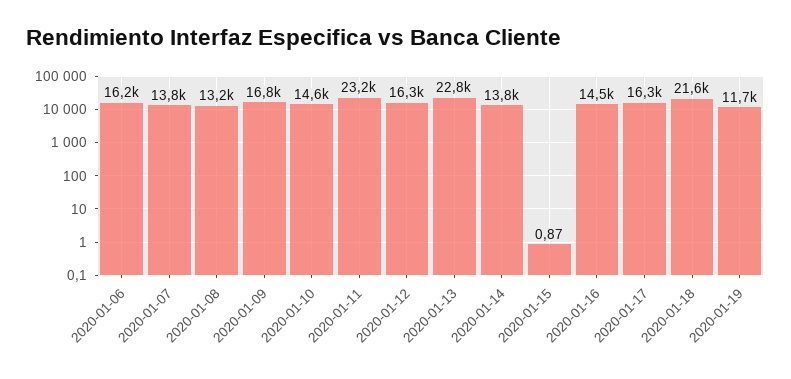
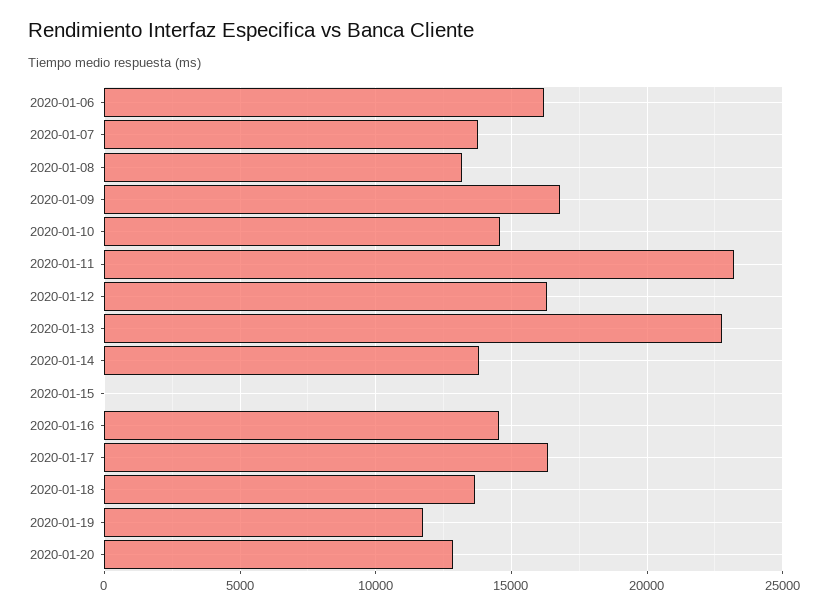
2020-01-18: 21600 -> 13500
2020-01-20: none -> 13000

